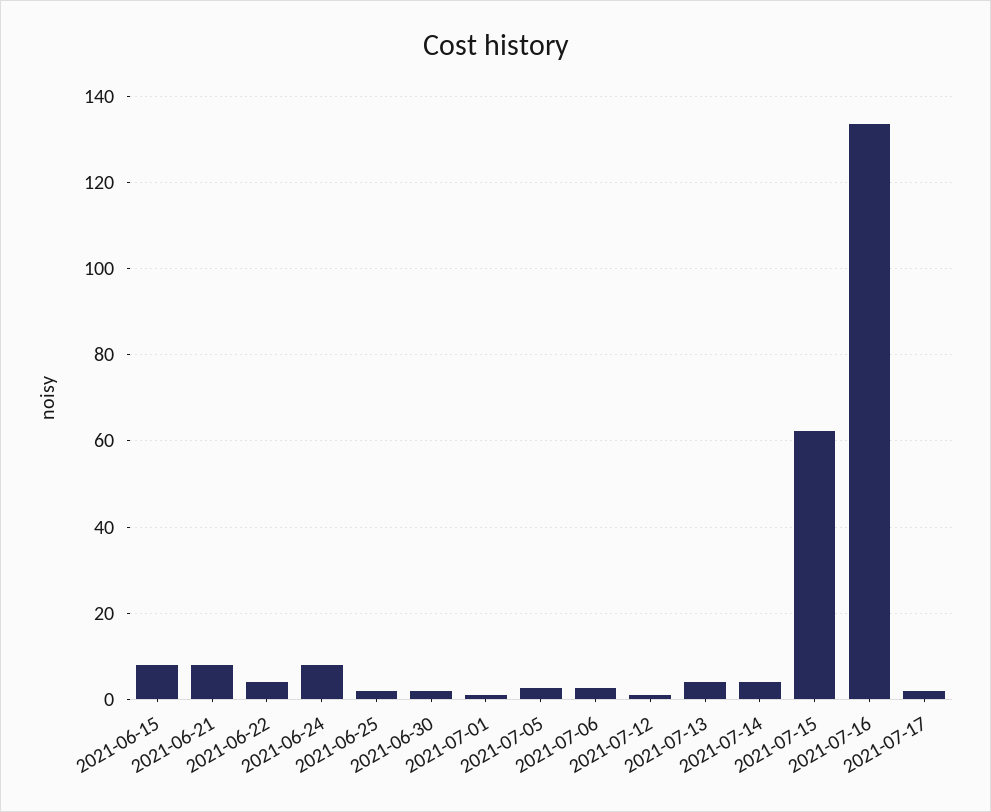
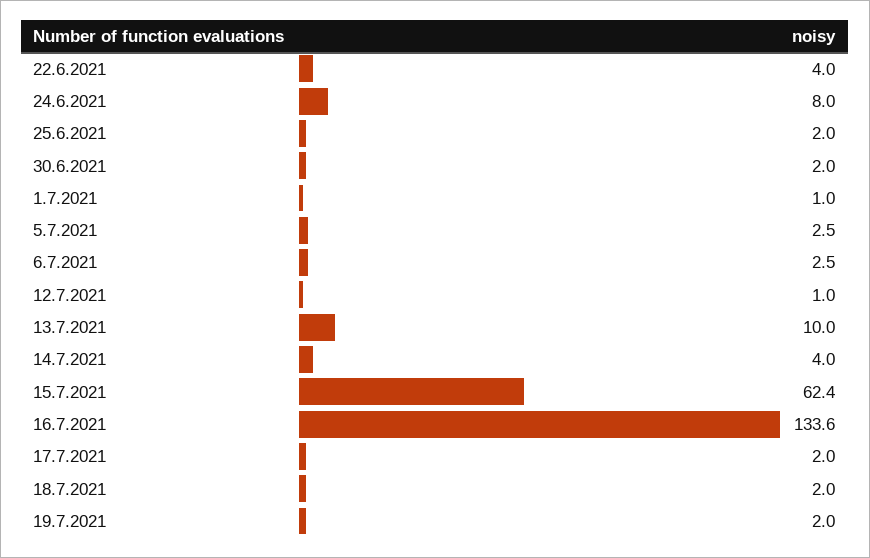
2021-06-15: 8 -> none
2021-06-21: 8 -> none
2021-07-13: 4 -> 10
18.7.2021: none -> 2
19.7.2021: none -> 2

